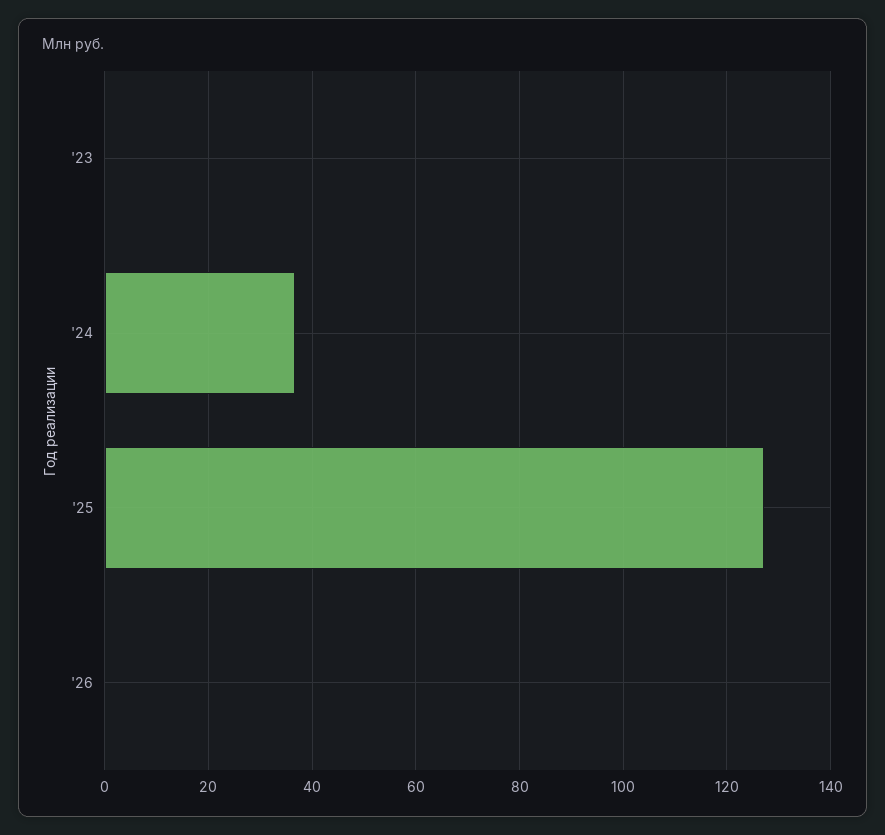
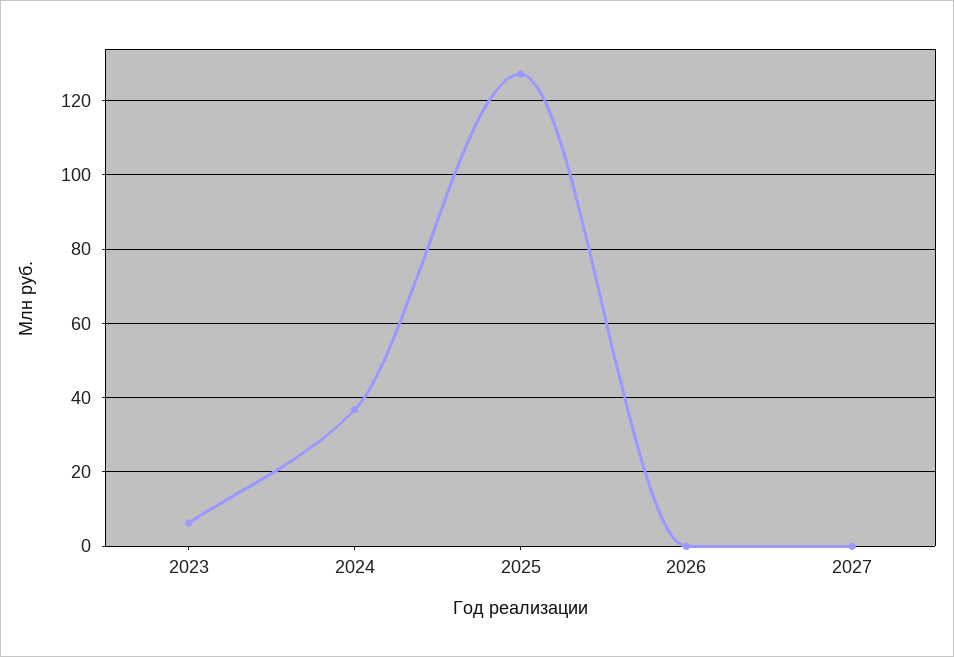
'23: 0 -> 6
2027: none -> 0

